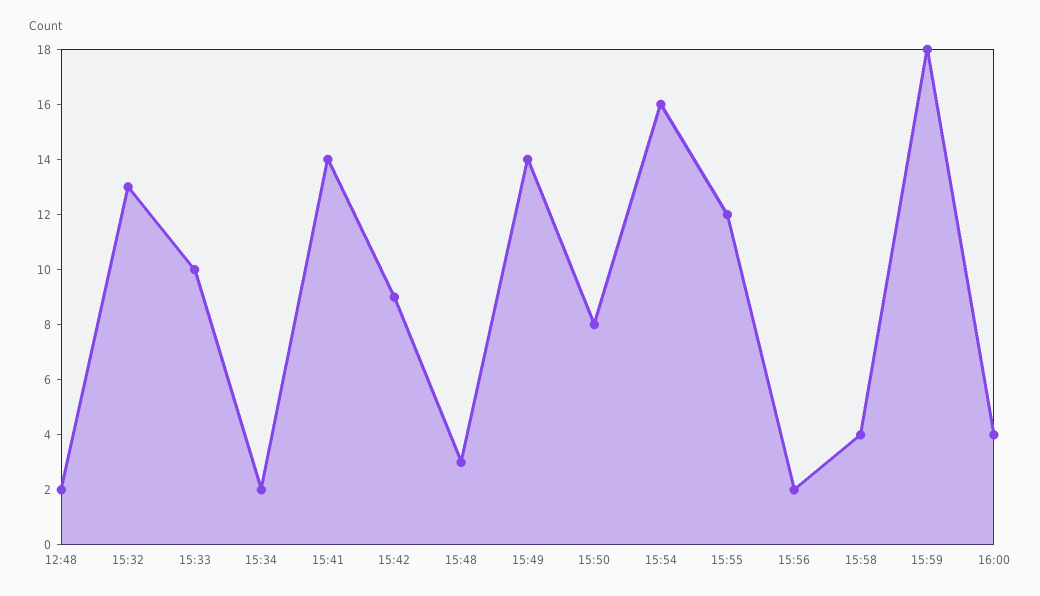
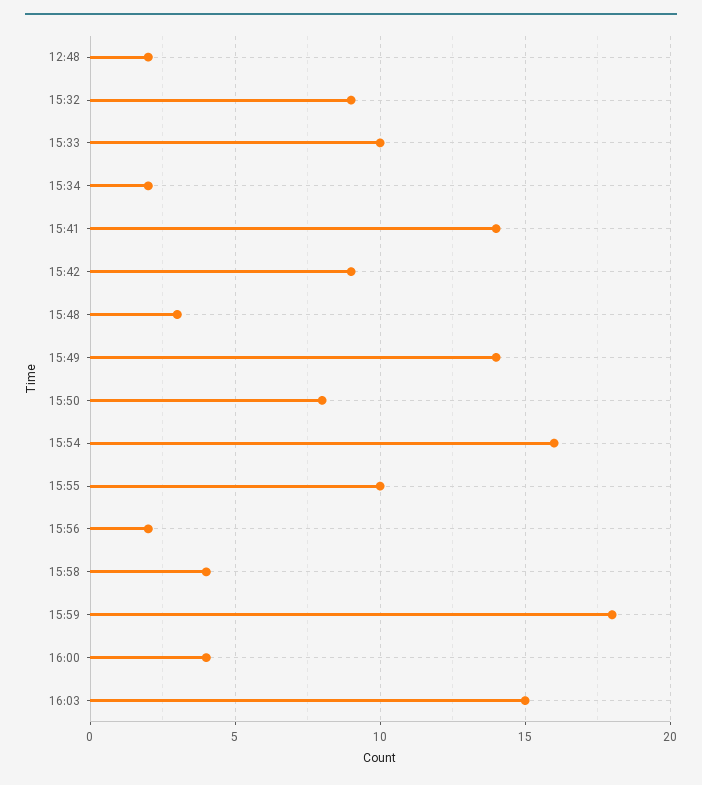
15:32: 13 -> 9
15:55: 12 -> 10
16:03: none -> 15

